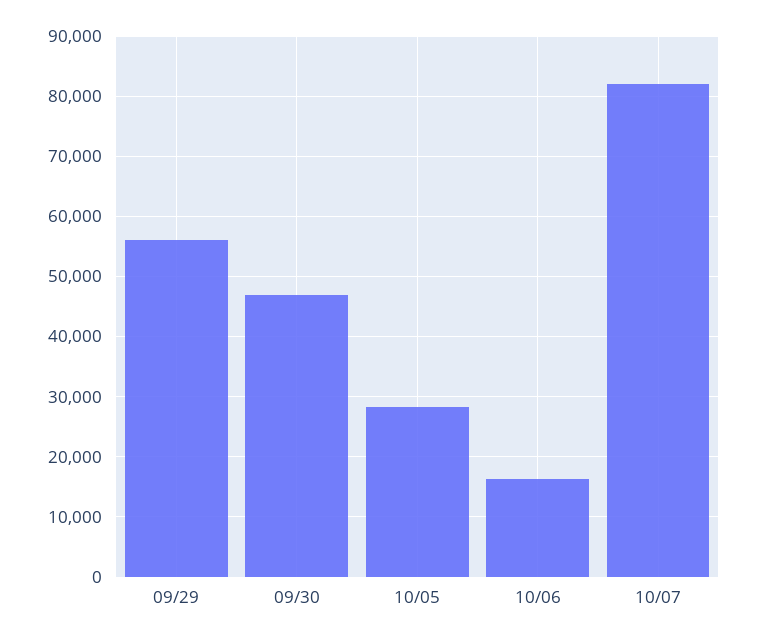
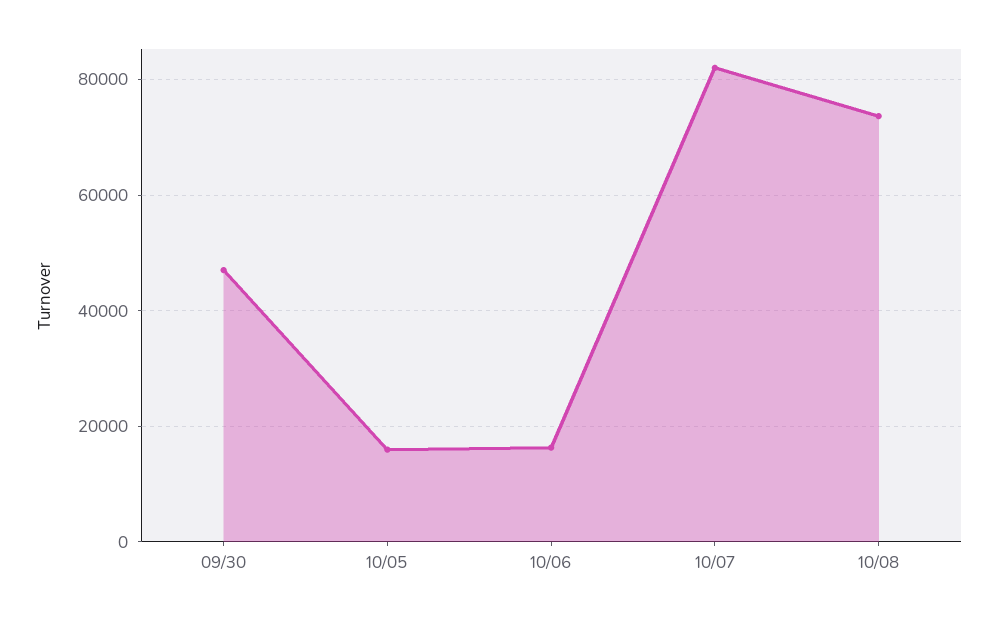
09/29: 56000 -> none
10/05: 28000 -> 16000
10/08: none -> 74000

